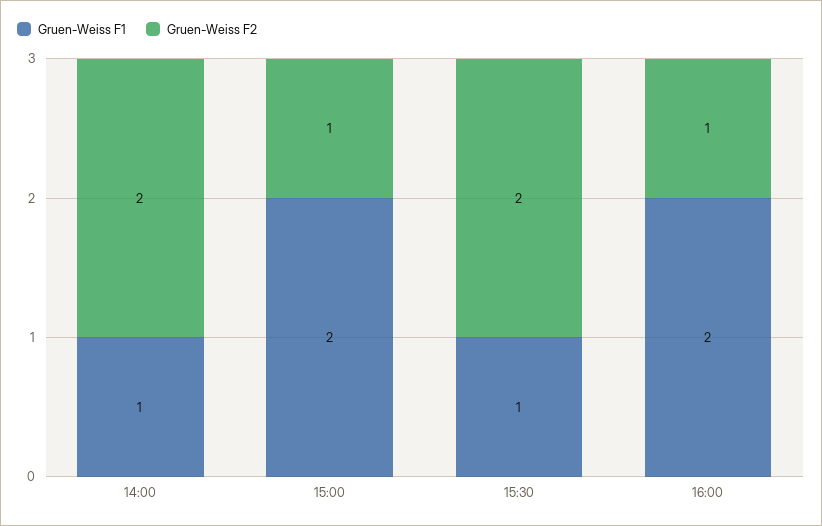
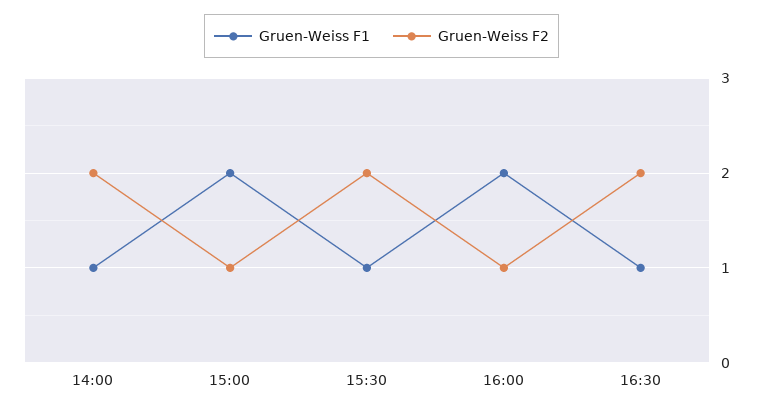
Gruen-Weiss F1, 16:30: none -> 1
Gruen-Weiss F2, 16:30: none -> 2

